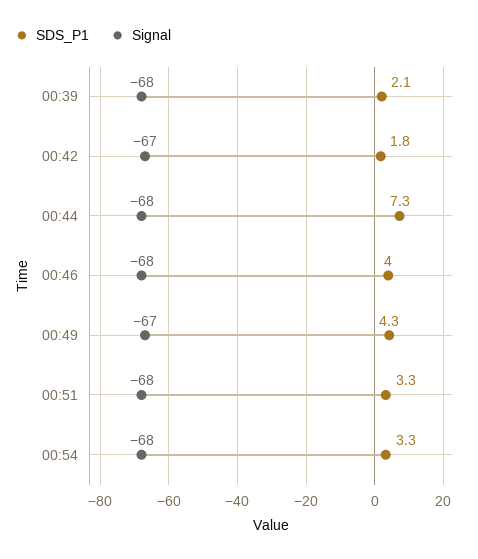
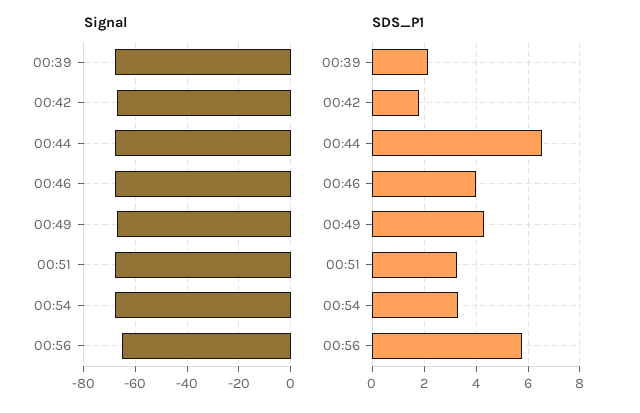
SDS_P1, 00:44: 7.3 -> 6.5
Signal, 00:56: none -> -65
SDS_P1, 00:56: none -> 5.75

